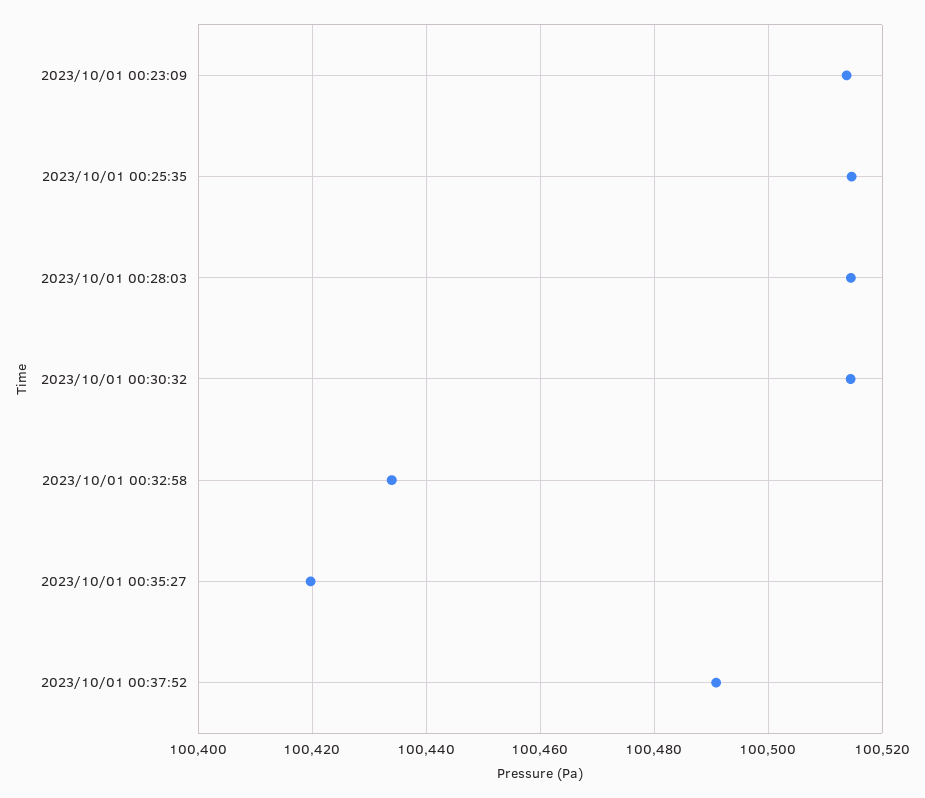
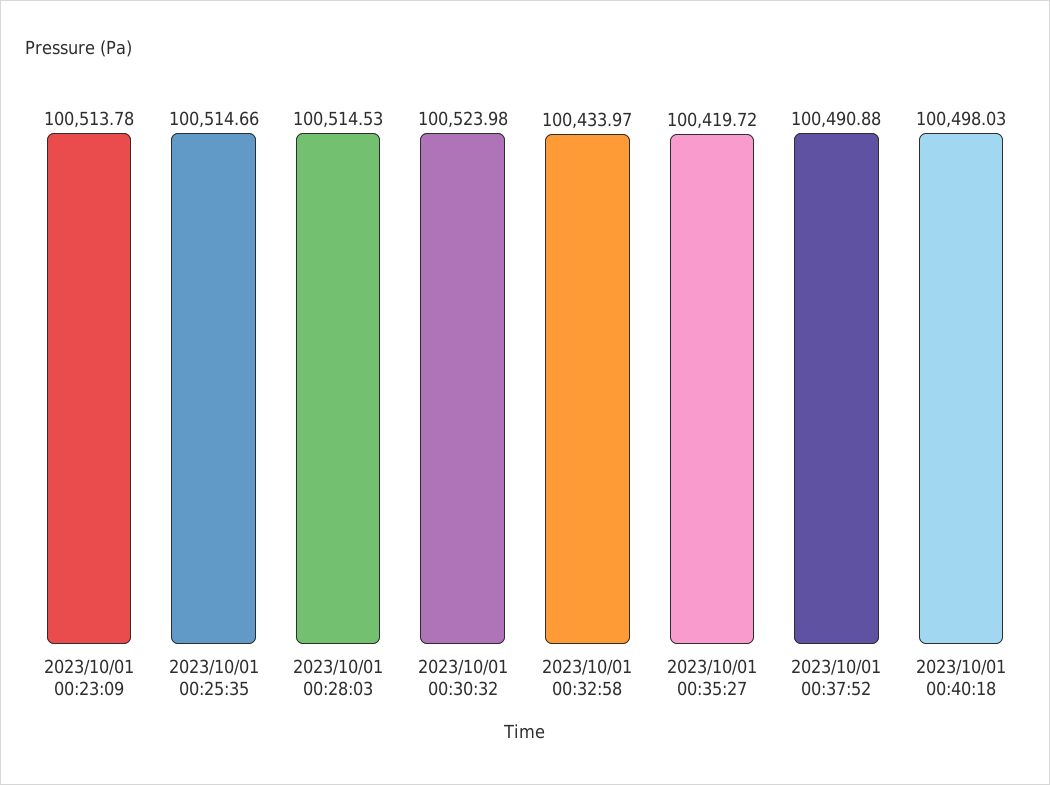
2023/10/01 00:30:32: 100514 -> 100523.98
2023/10/01 00:40:18: none -> 100498.03

